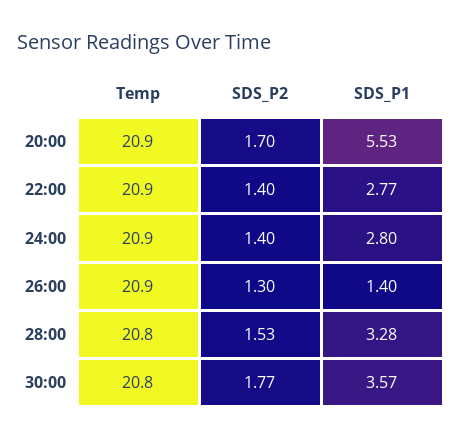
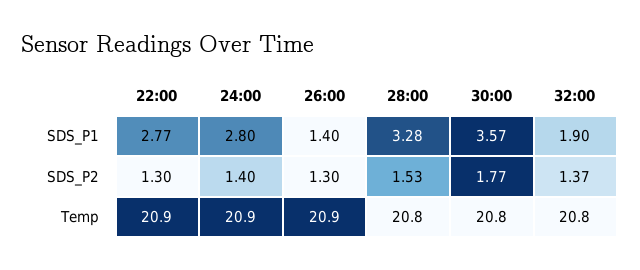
Temp, 20:00: 20.9 -> none
SDS_P2, 20:00: 1.7 -> none
SDS_P1, 20:00: 5.53 -> none
SDS_P2, 22:00: 1.4 -> 1.3
SDS_P1, 32:00: none -> 1.9
SDS_P2, 32:00: none -> 1.37
Temp, 32:00: none -> 20.8

